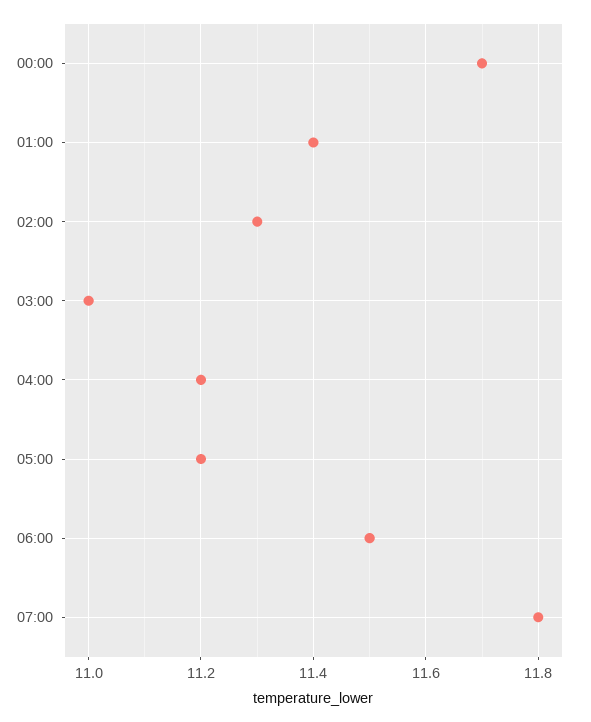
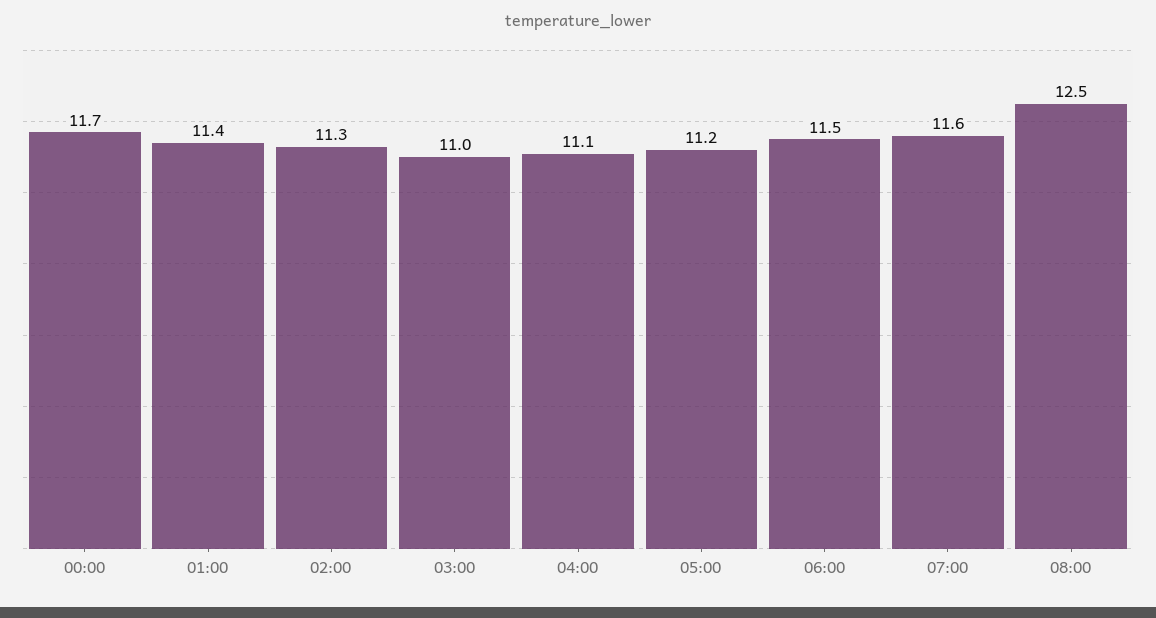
04:00: 11.2 -> 11.1
07:00: 11.8 -> 11.6
08:00: none -> 12.5

